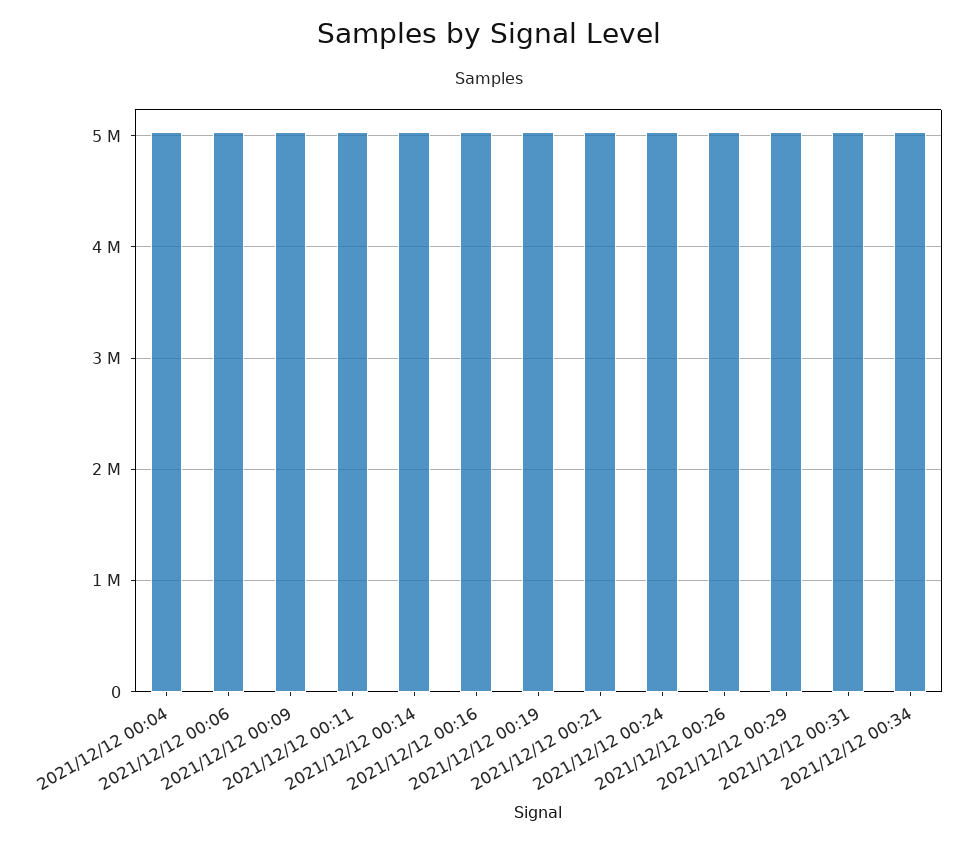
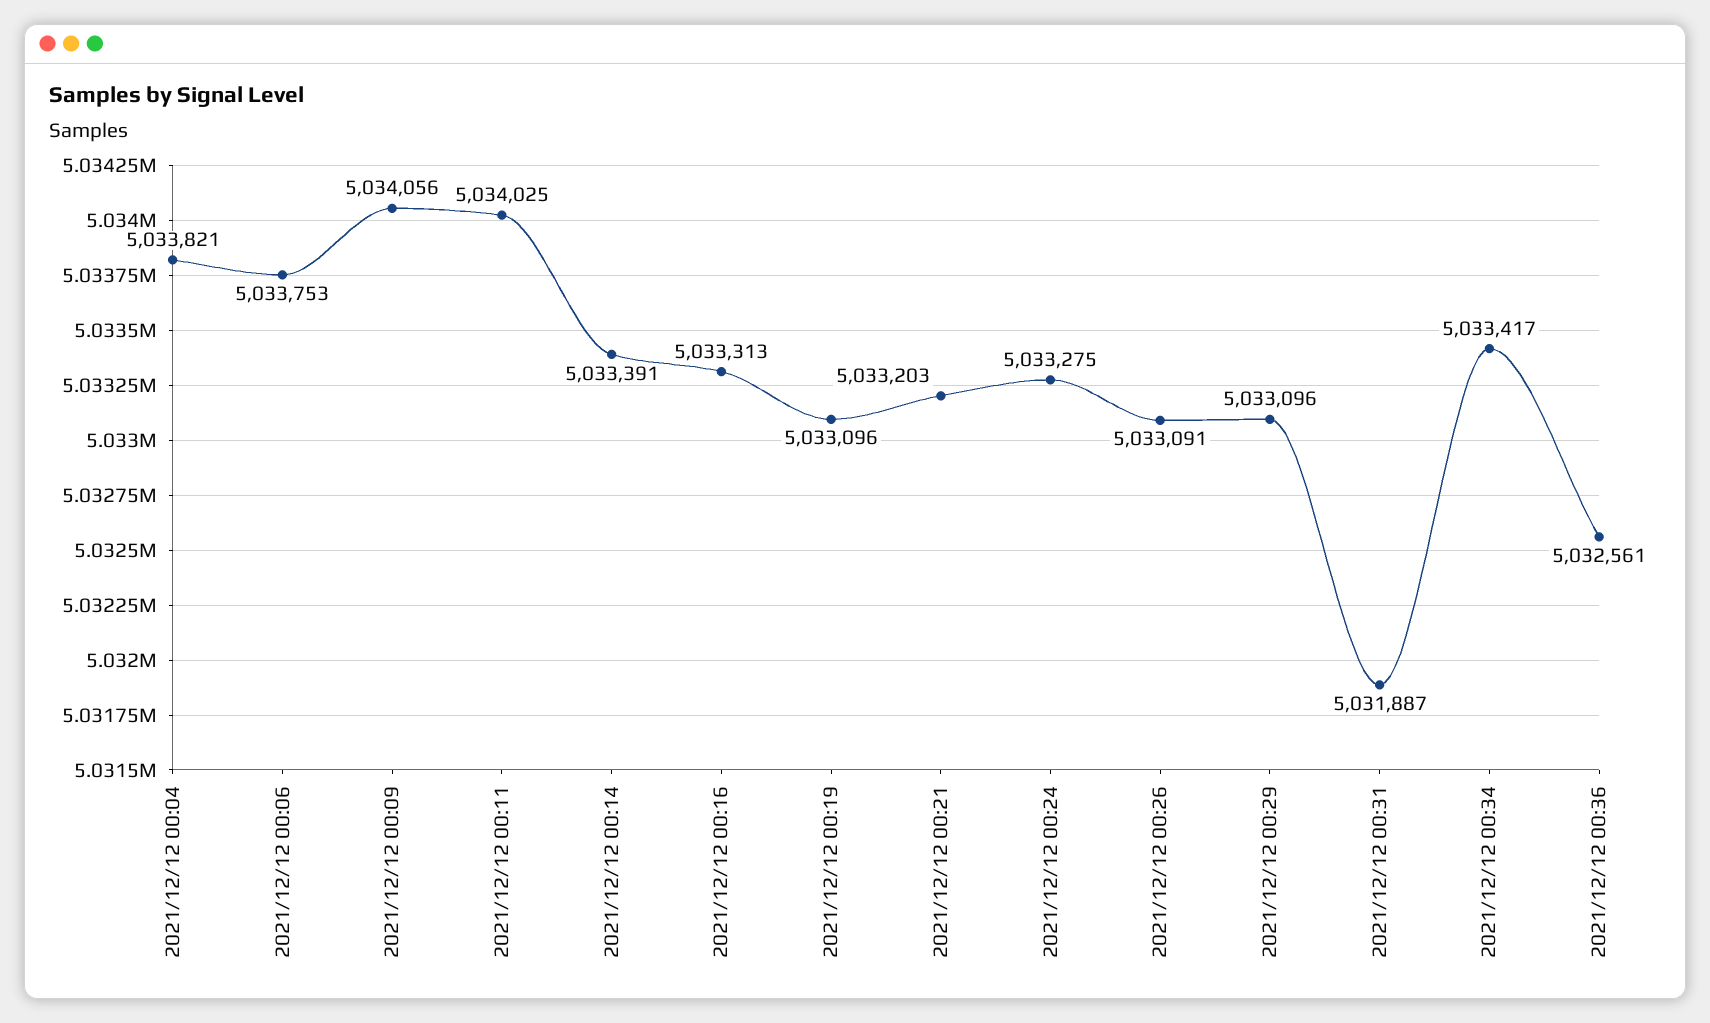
2021/12/12 00:36: none -> 5032561

